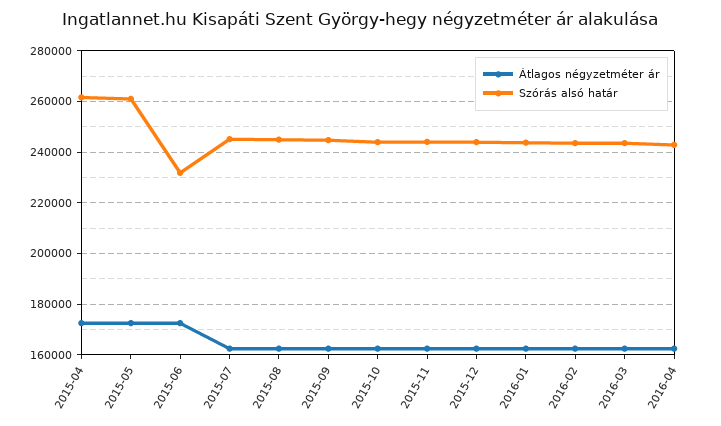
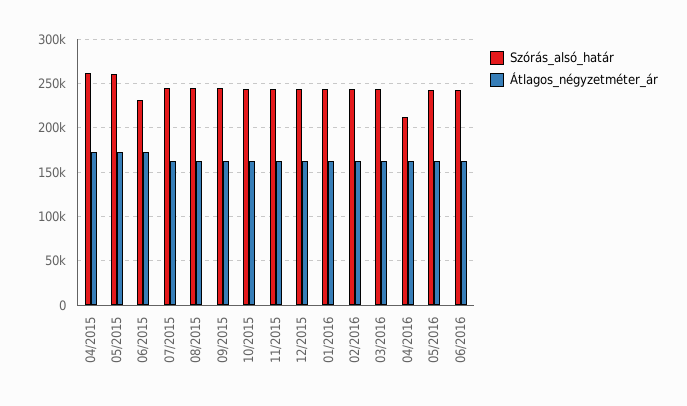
Szórás alsó határ, 2016-04: 242500 -> 210000
Szórás alsó határ, 05/2016: none -> 240000
Átlagos négyzetméter ár, 05/2016: none -> 160000
Szórás alsó határ, 06/2016: none -> 240000
Átlagos négyzetméter ár, 06/2016: none -> 160000

